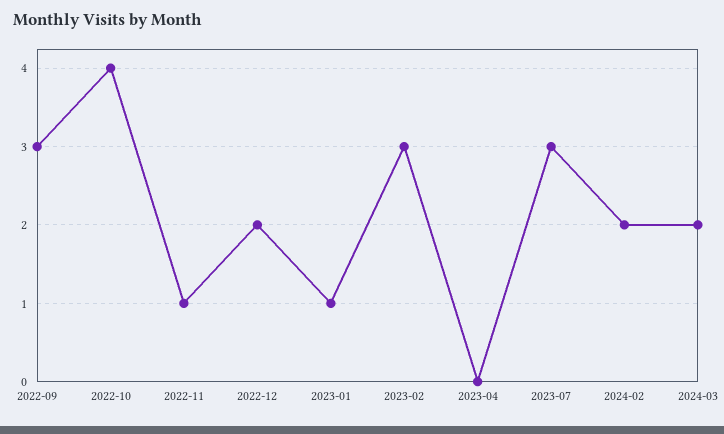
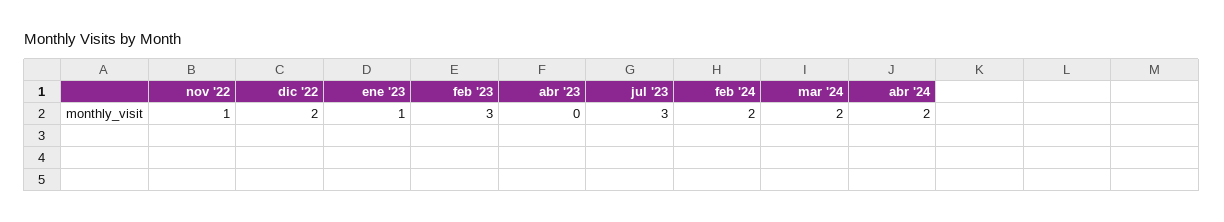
2022-09: 3 -> none
2022-10: 4 -> none
abr '24: none -> 2

